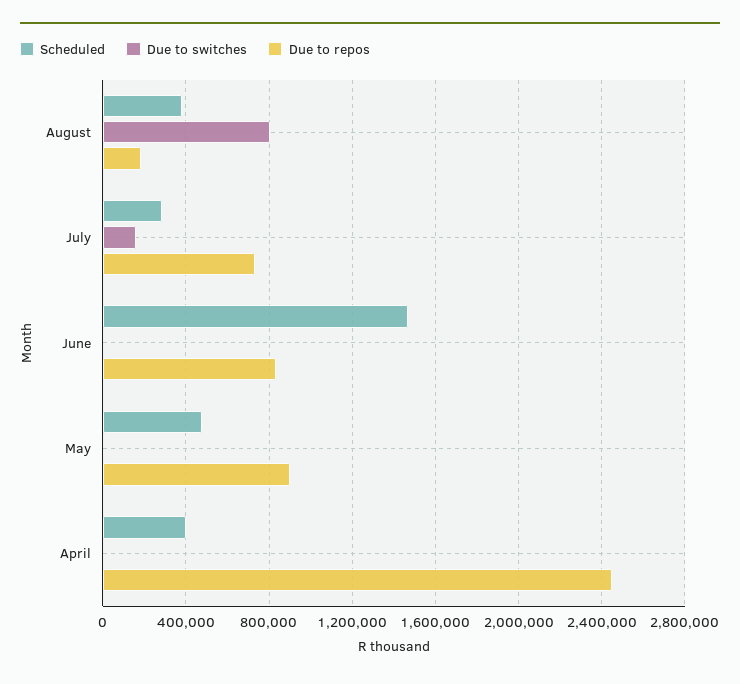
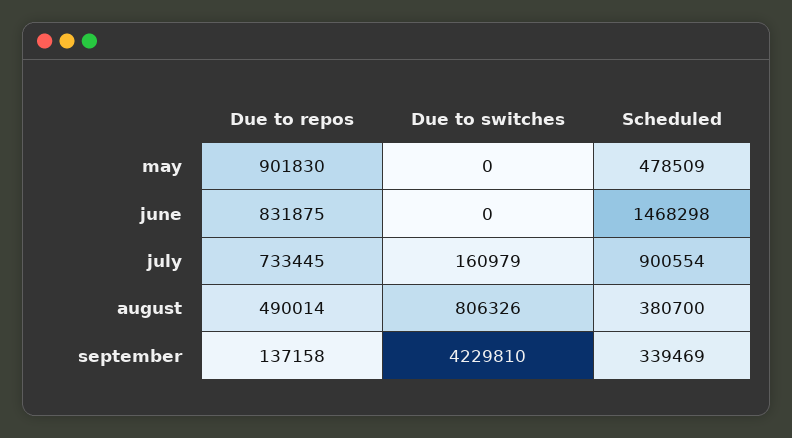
Due to repos, August: 200000 -> 490014
Scheduled, July: 300000 -> 900554
Scheduled, April: 400000 -> none
Due to switches, April: 0 -> none
Due to repos, April: 2450000 -> none
Due to repos, september: none -> 137158
Due to switches, september: none -> 4229810
Scheduled, september: none -> 339469

